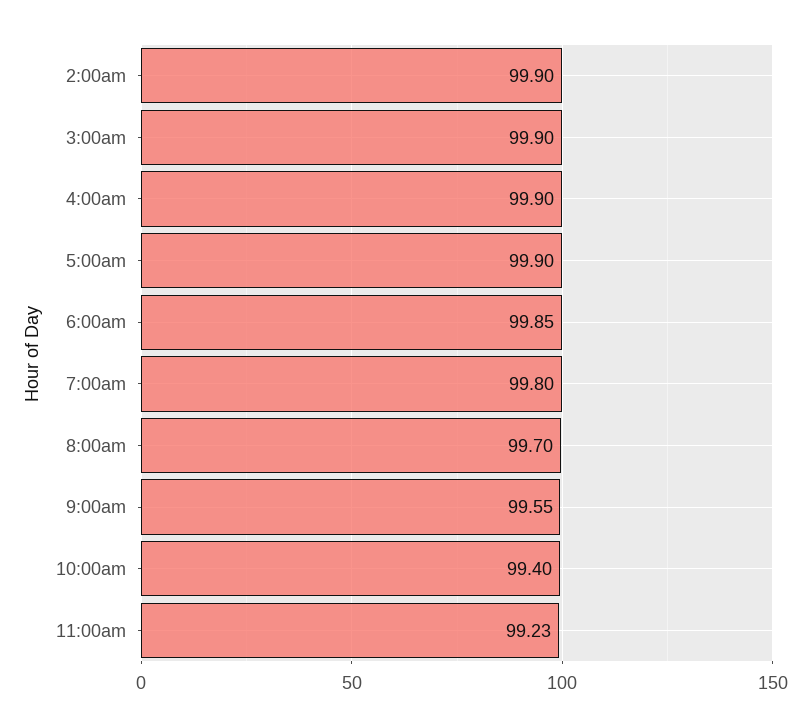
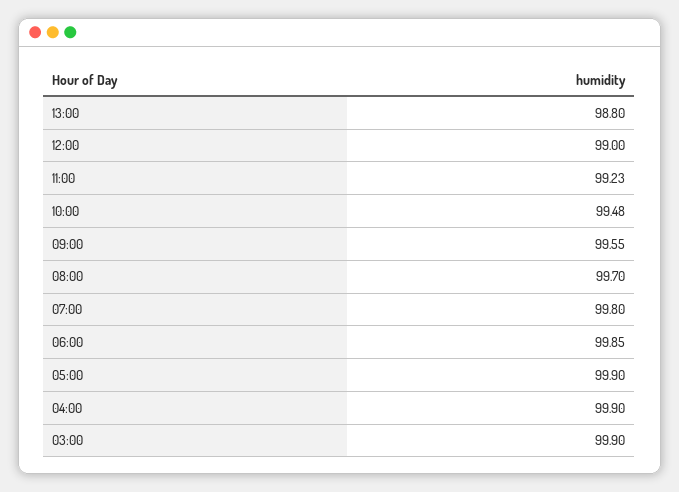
2:00am: 99.9 -> none
10:00am: 99.4 -> 99.48
13:00: none -> 98.8
12:00: none -> 99

